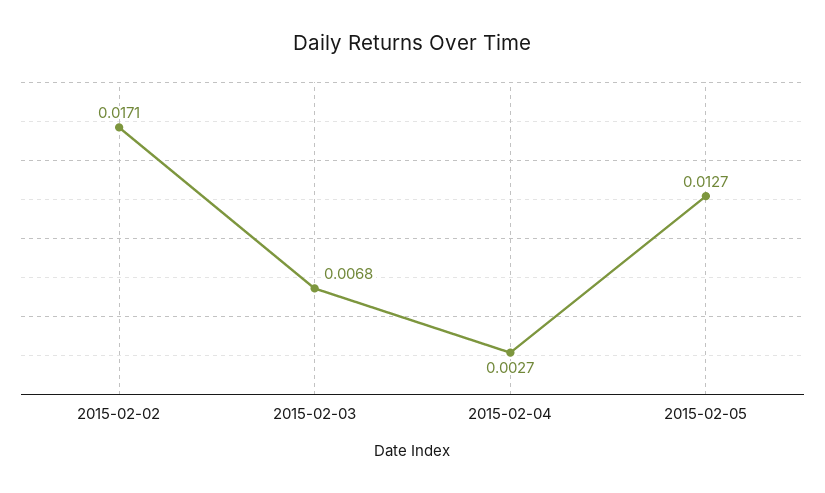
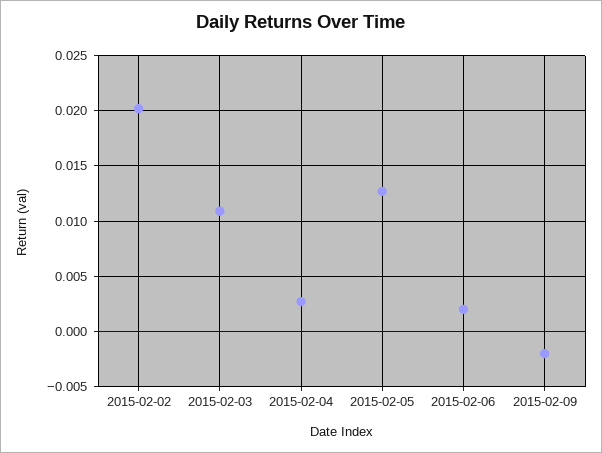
2015-02-02: 0.0171 -> 0.02
2015-02-03: 0.0068 -> 0.011
2015-02-06: none -> 0.002
2015-02-09: none -> -0.002

